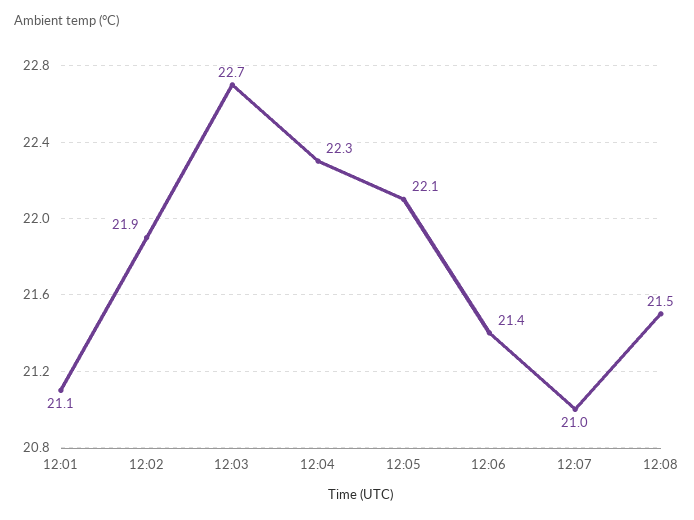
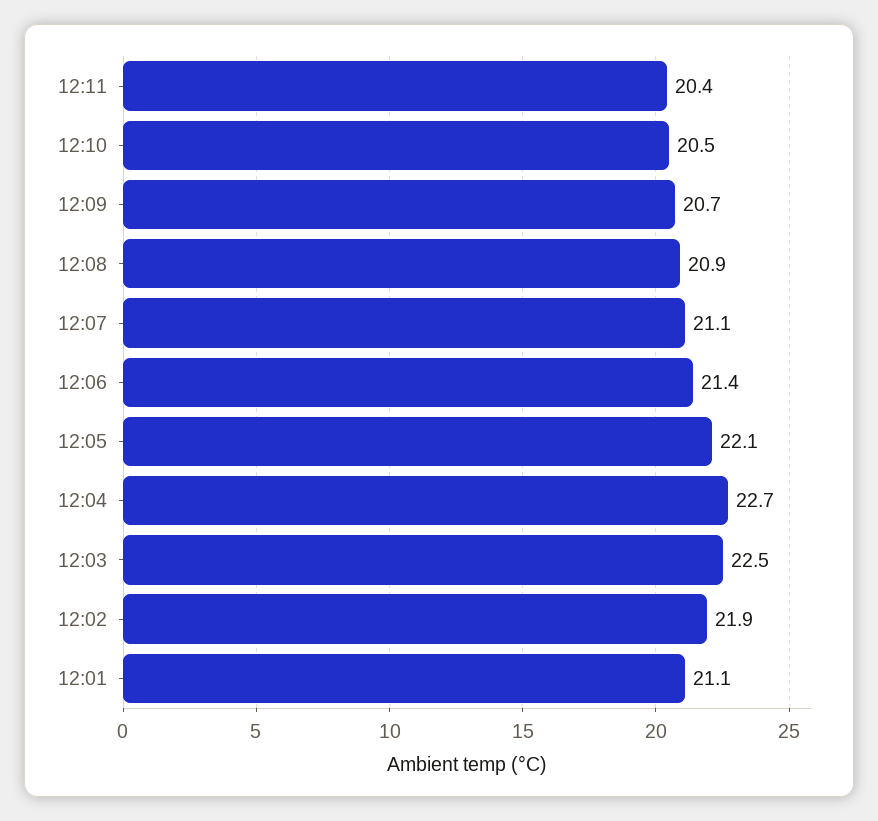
12:03: 22.7 -> 22.5
12:04: 22.3 -> 22.7
12:07: 21 -> 21.1
12:08: 21.5 -> 20.9
12:11: none -> 20.4
12:10: none -> 20.5
12:09: none -> 20.7

